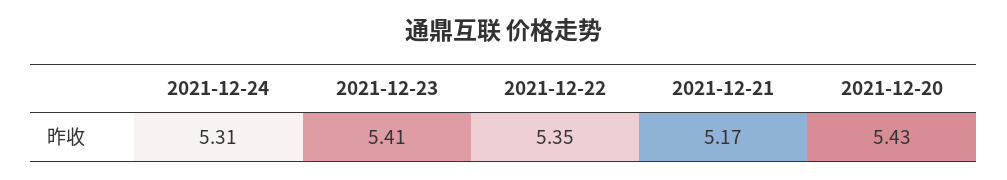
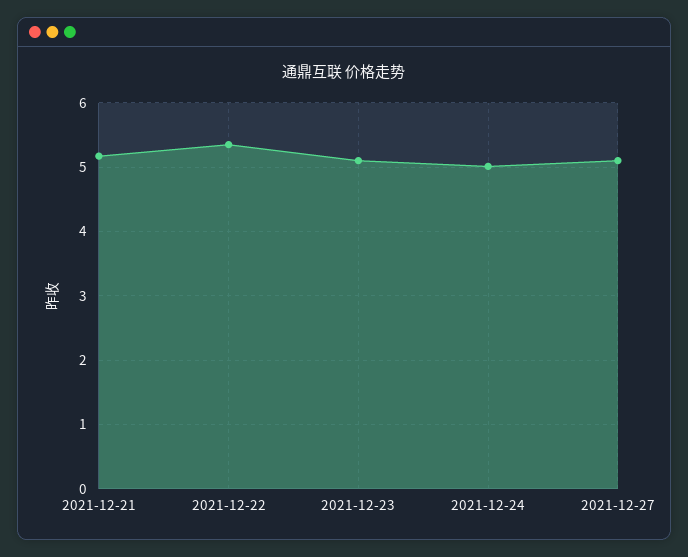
2021-12-24: 5.31 -> 5
2021-12-23: 5.41 -> 5.1
2021-12-20: 5.43 -> none
2021-12-27: none -> 5.1

